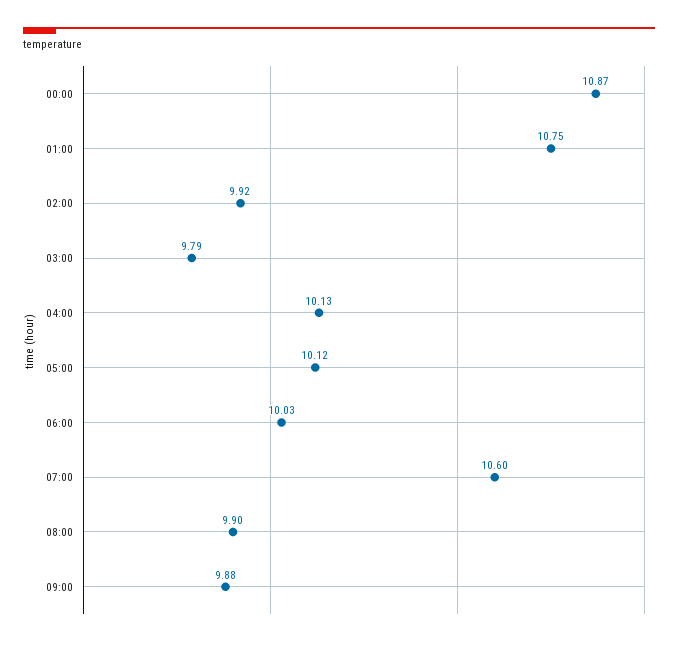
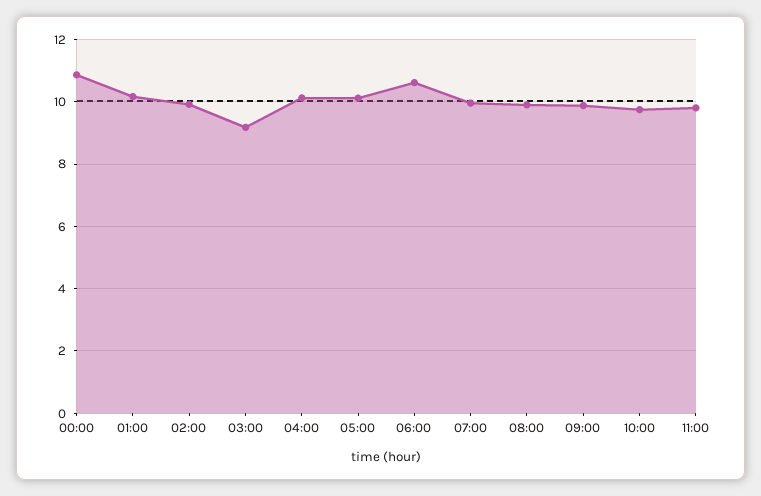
01:00: 10.75 -> 10.2
03:00: 9.79 -> 9.2
06:00: 10.03 -> 10.6
07:00: 10.6 -> 10
10:00: none -> 9.8
11:00: none -> 9.8

